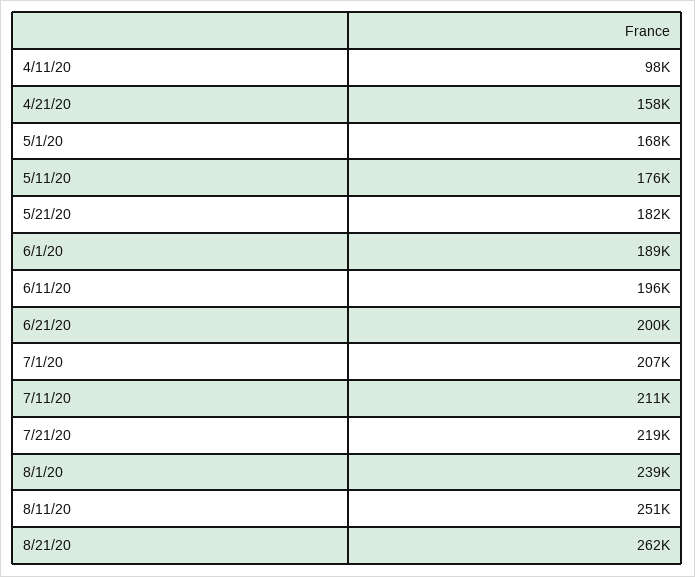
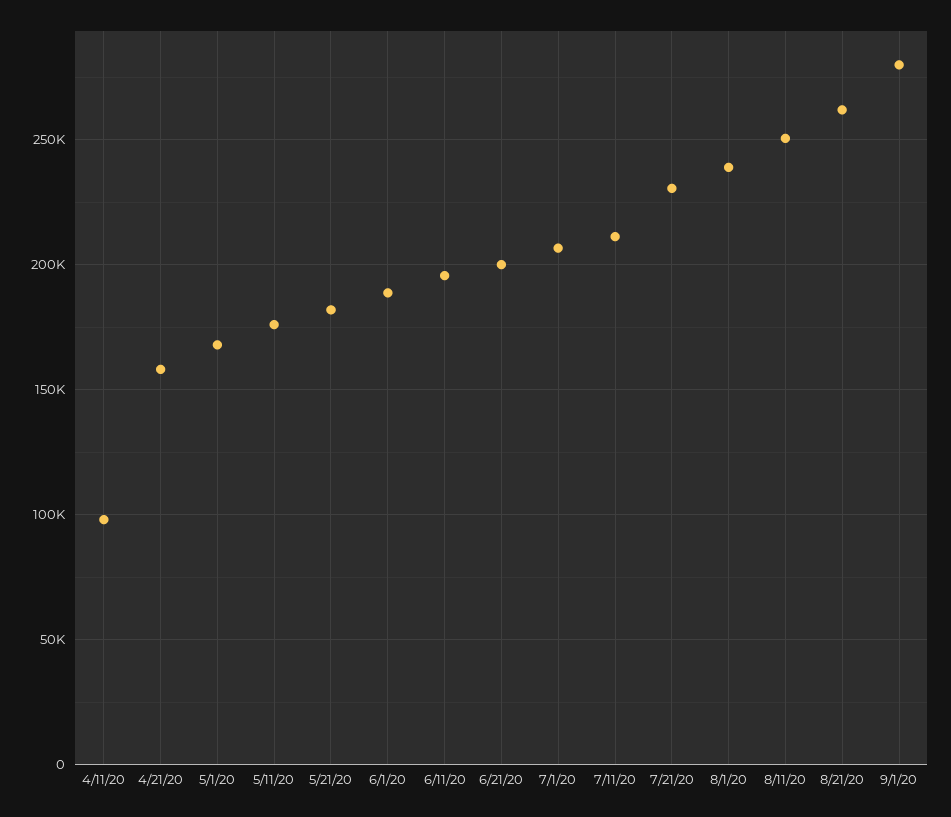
7/21/20: 219000 -> 230000
9/1/20: none -> 280000

